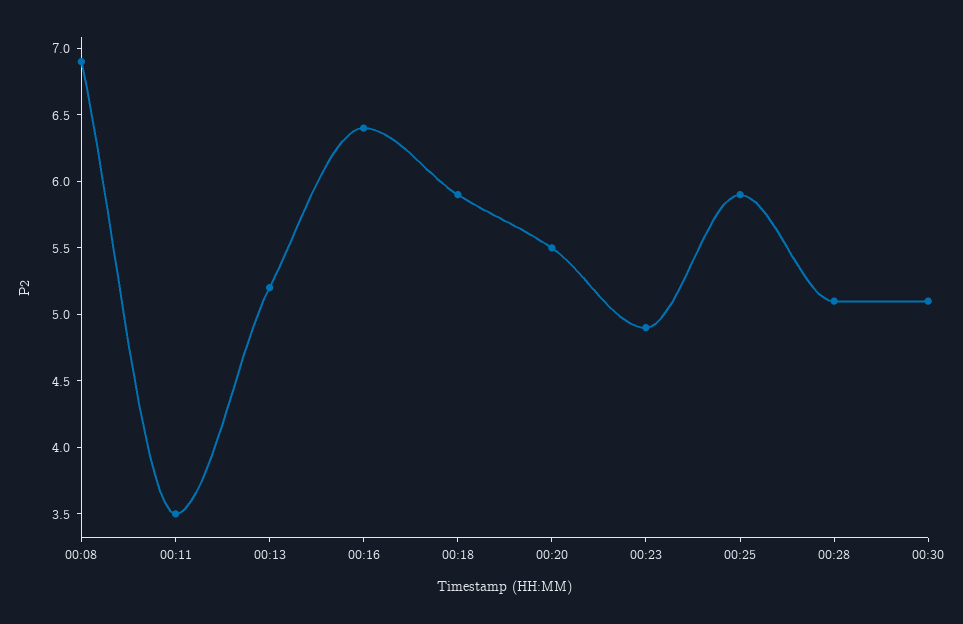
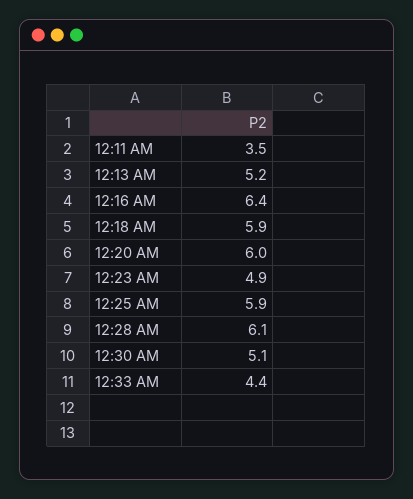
00:08: 6.9 -> none
00:20: 5.5 -> 6
00:28: 5.1 -> 6.1
12:33 AM: none -> 4.4

